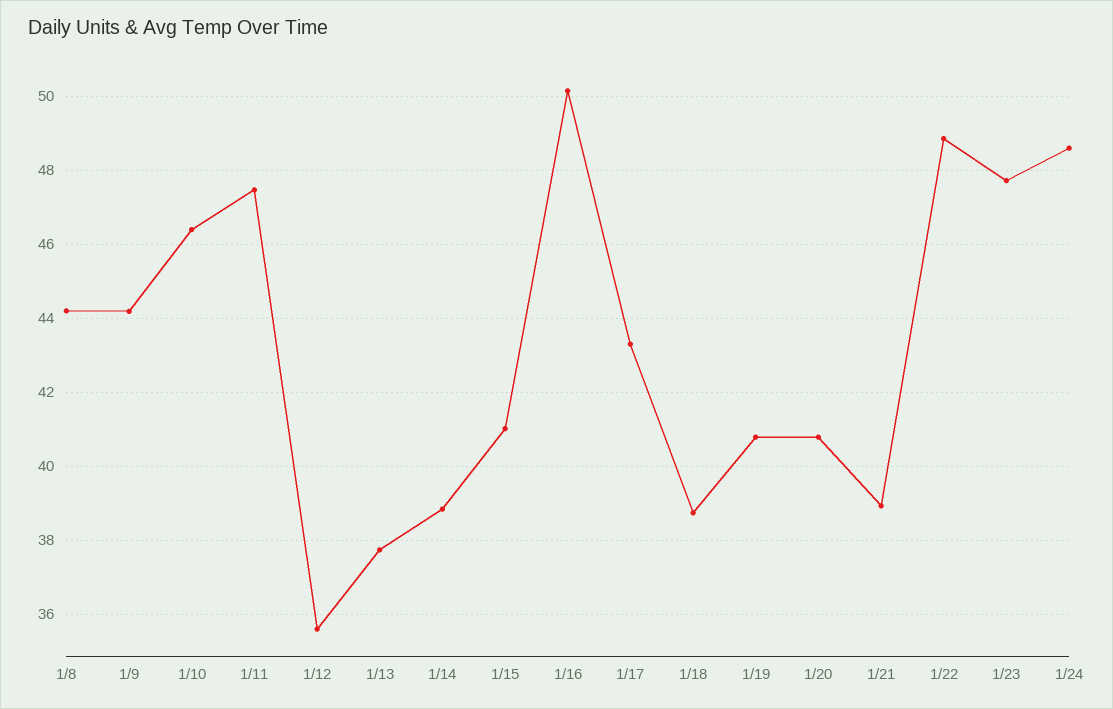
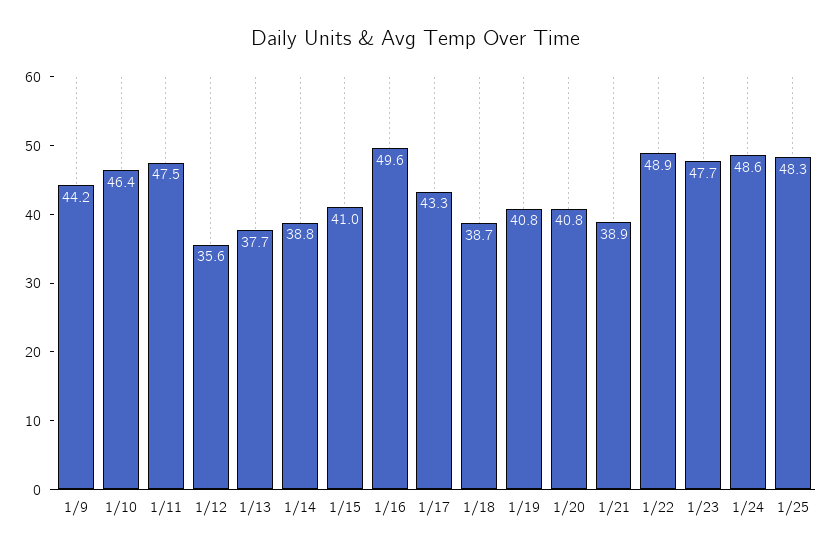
1/8: 44.2 -> none
1/16: 50.2 -> 49.6
1/25: none -> 48.3

